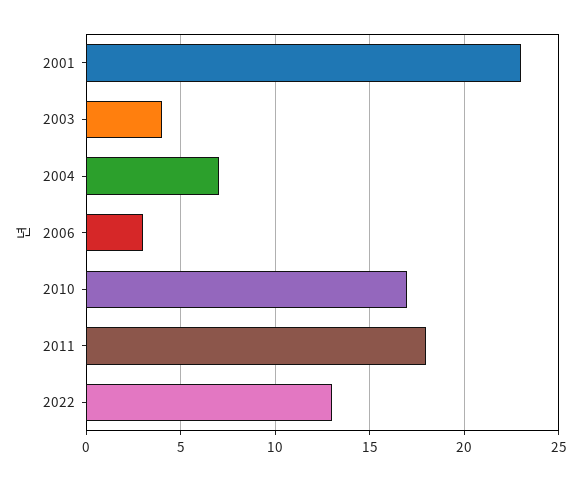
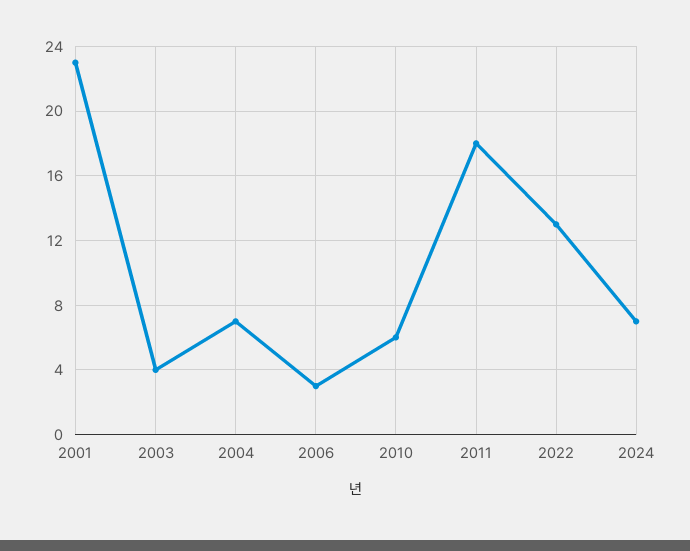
2010: 17 -> 6
2024: none -> 7

